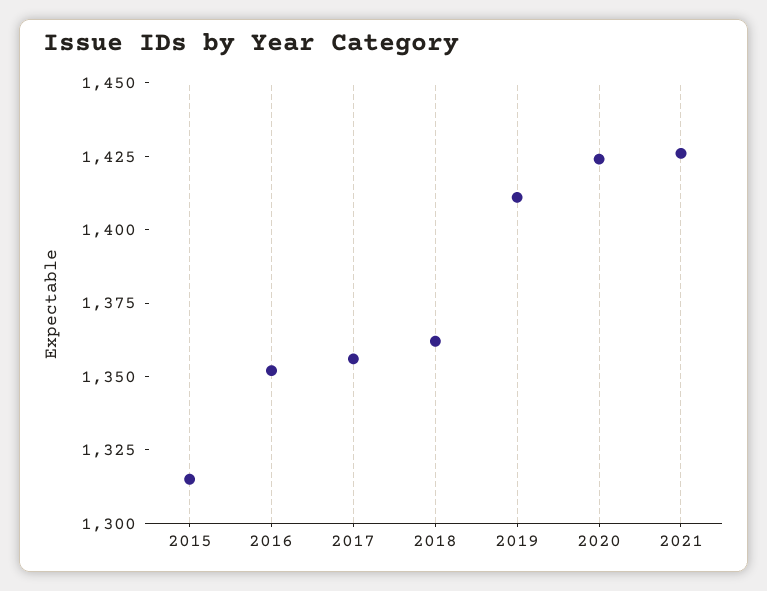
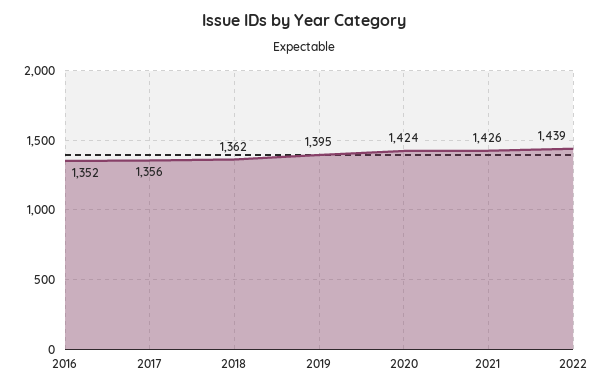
2015: 1315 -> none
2019: 1410 -> 1395
2022: none -> 1439

